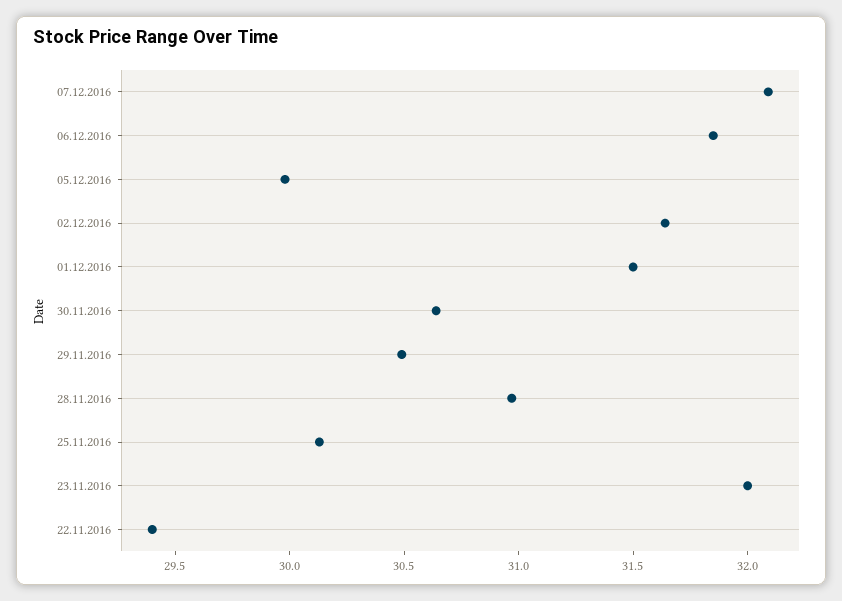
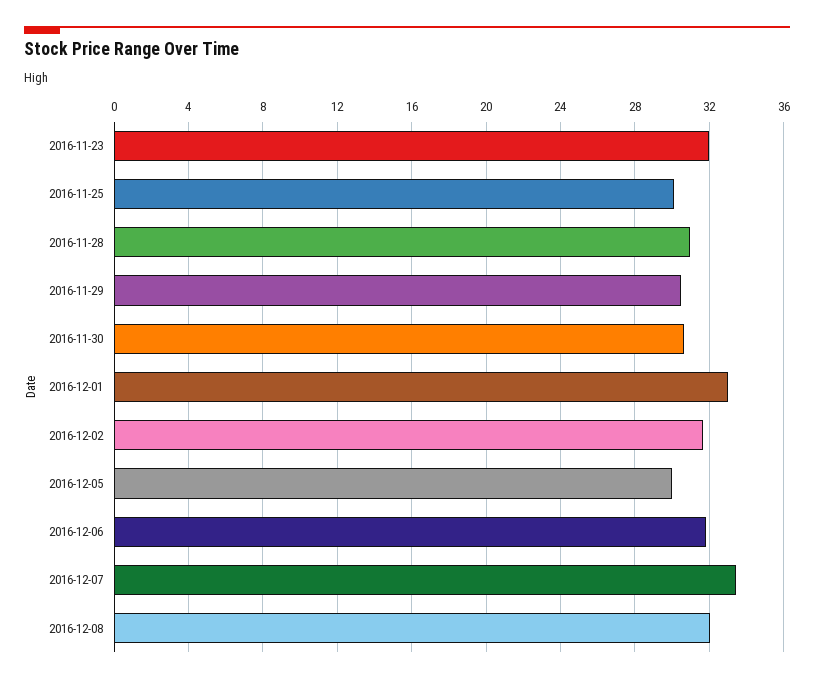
07.12.2016: 32.1 -> 33.5
01.12.2016: 31.5 -> 33
22.11.2016: 29.4 -> none
2016-12-08: none -> 32

